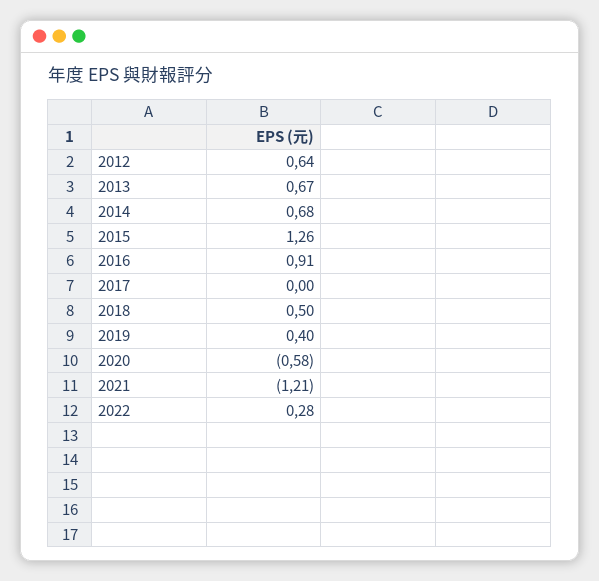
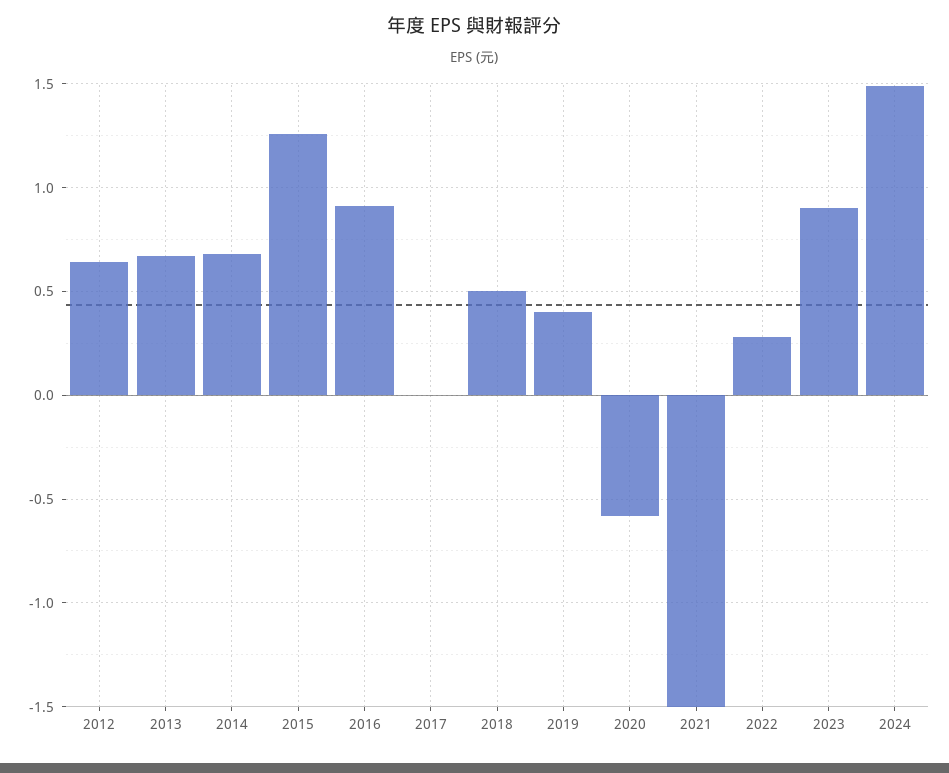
2021: -1.21 -> -1.5
2023: none -> 0.9
2024: none -> 1.5

